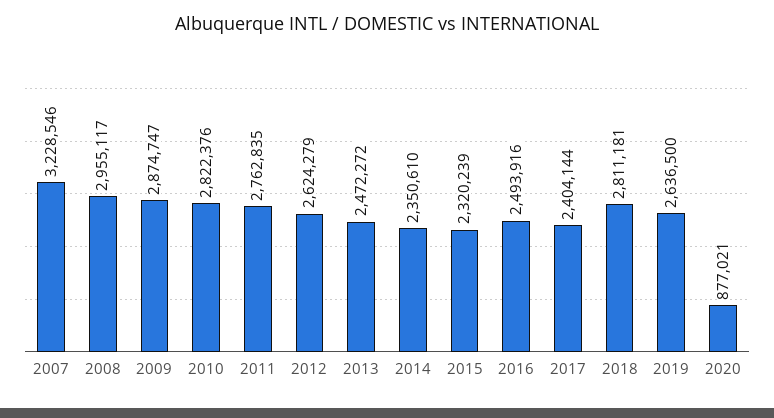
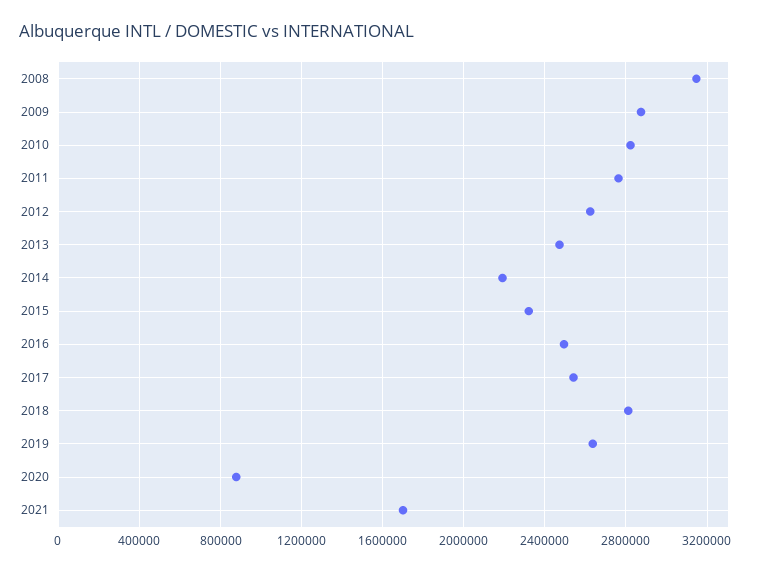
2007: 3228546 -> none
2008: 2955117 -> 3150000
2014: 2350610 -> 2200000
2017: 2404144 -> 2550000
2021: none -> 1700000

